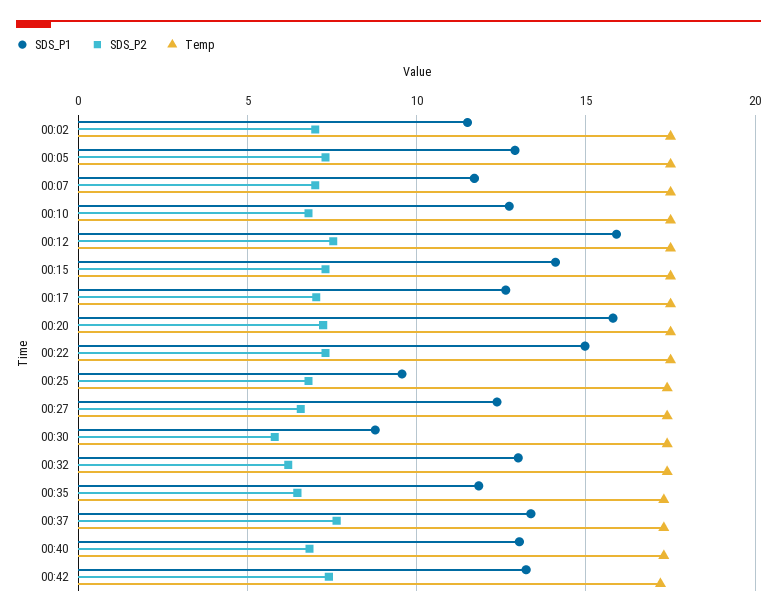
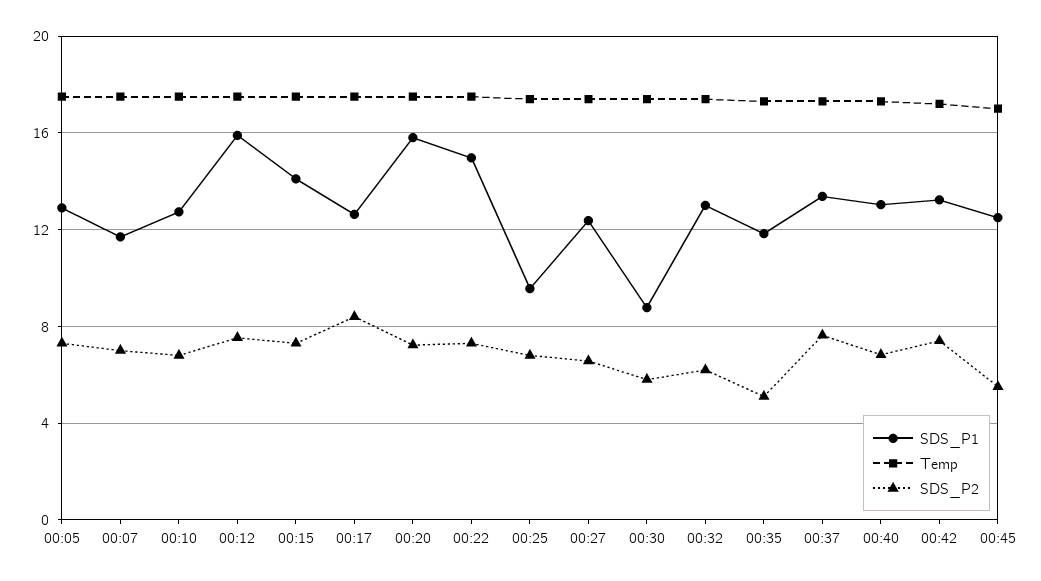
SDS_P1, 00:02: 11.5 -> none
SDS_P2, 00:02: 7 -> none
Temp, 00:02: 17.5 -> none
SDS_P2, 00:17: 7 -> 8.5
SDS_P2, 00:35: 6.5 -> 5
SDS_P1, 00:45: none -> 12.5
Temp, 00:45: none -> 17
SDS_P2, 00:45: none -> 5.5

